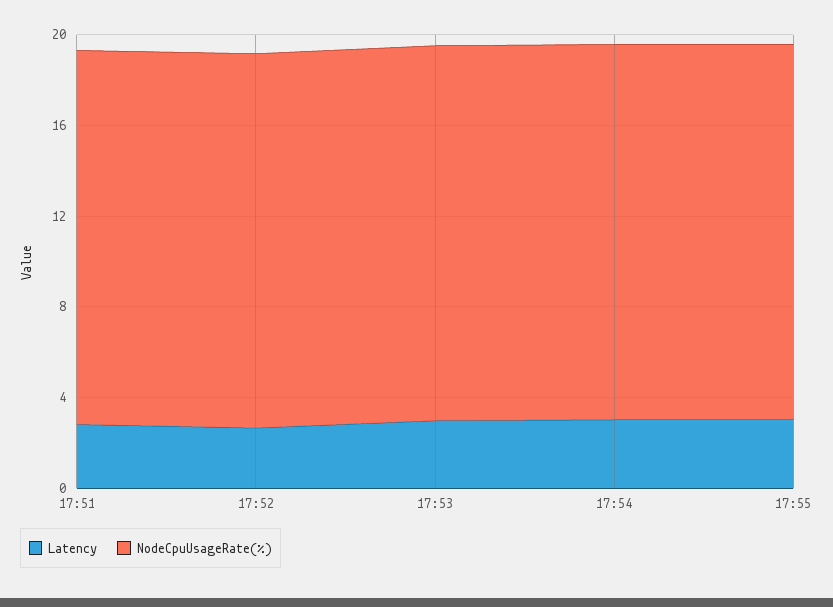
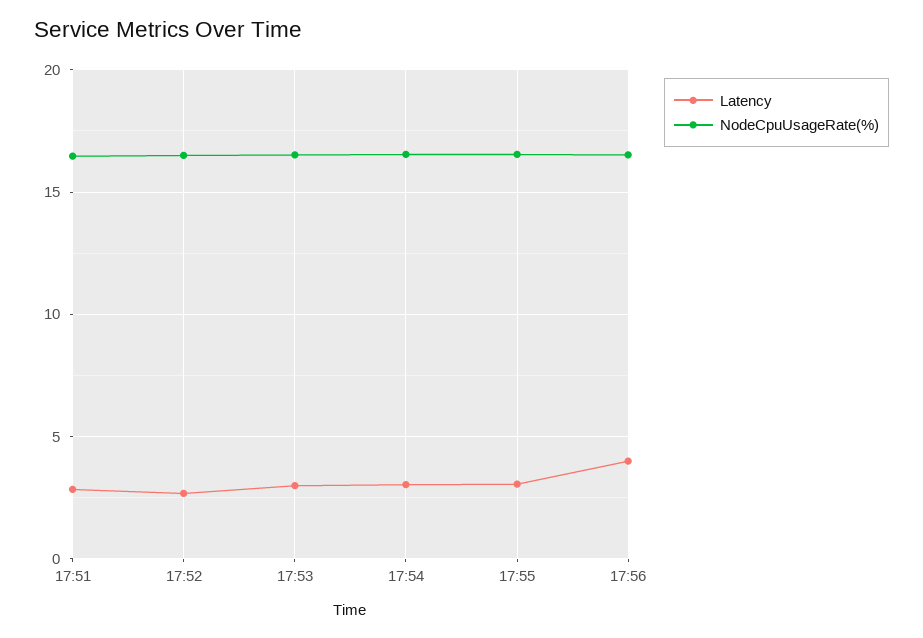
Latency, 17:56: none -> 4
NodeCpuUsageRate(%), 17:56: none -> 16.5

